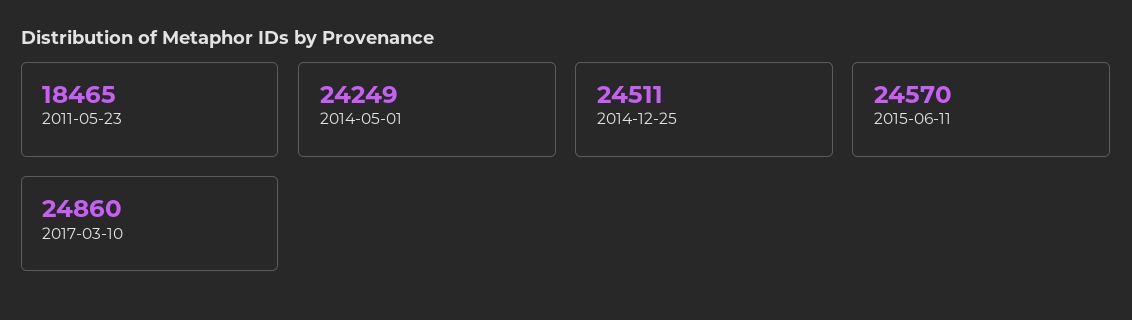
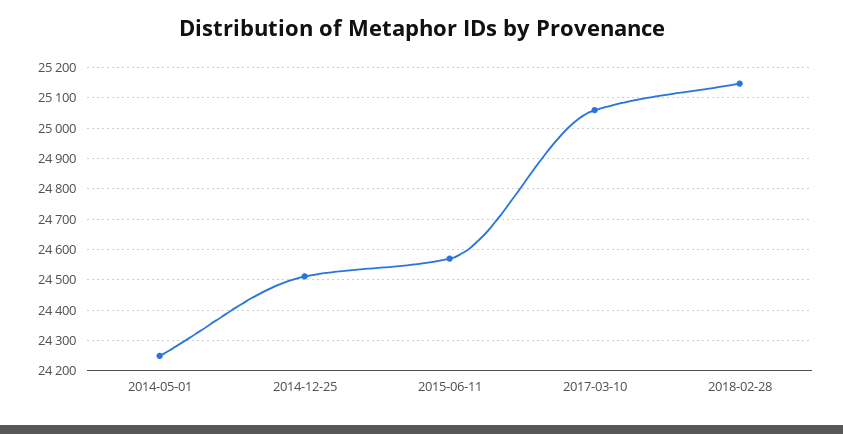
2011-05-23: 18465 -> none
2017-03-10: 24860 -> 25060
2018-02-28: none -> 25140

